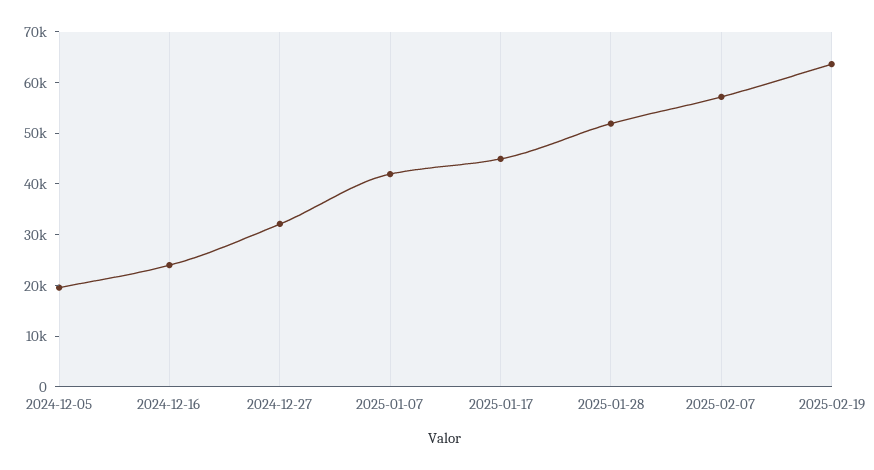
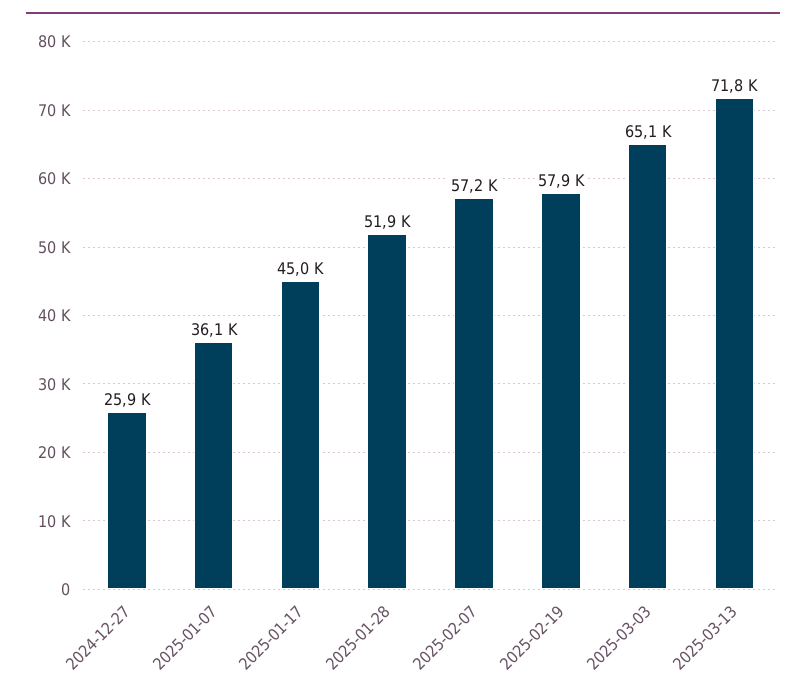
2024-12-05: 20000 -> none
2024-12-16: 24000 -> none
2024-12-27: 32000 -> 25900
2025-01-07: 42000 -> 36100
2025-02-19: 64000 -> 57900
2025-03-03: none -> 65100
2025-03-13: none -> 71800

